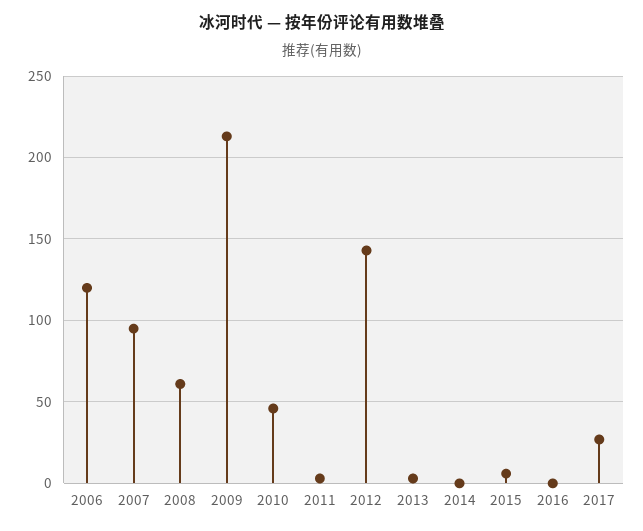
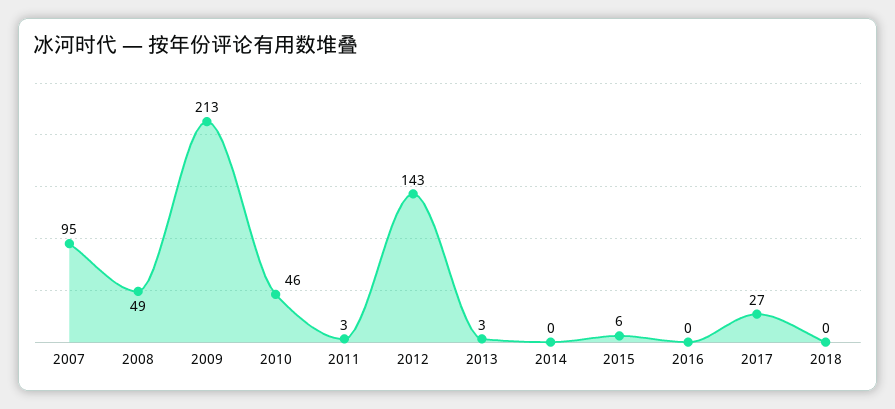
2006: 120 -> none
2008: 60 -> 49
2018: none -> 0

